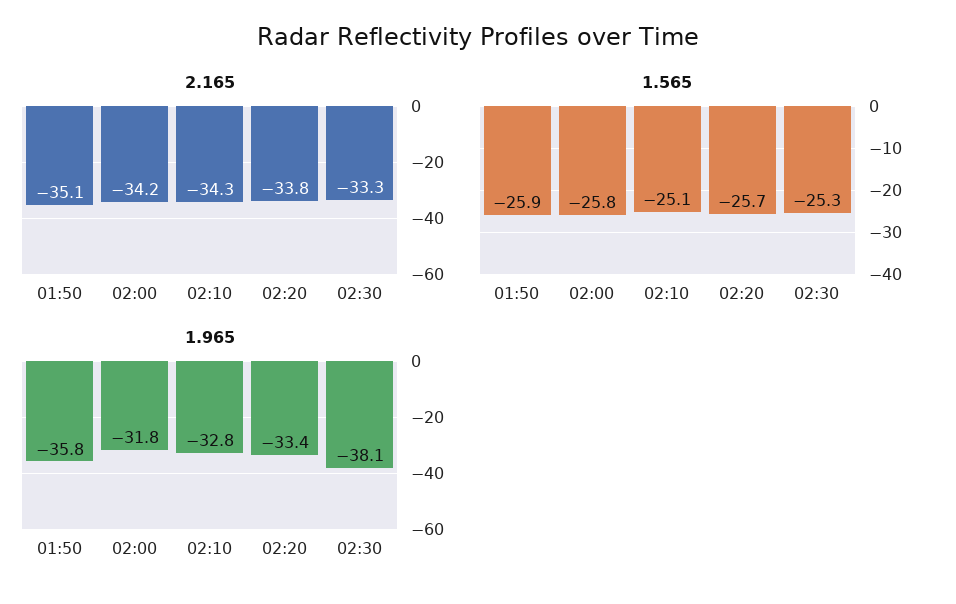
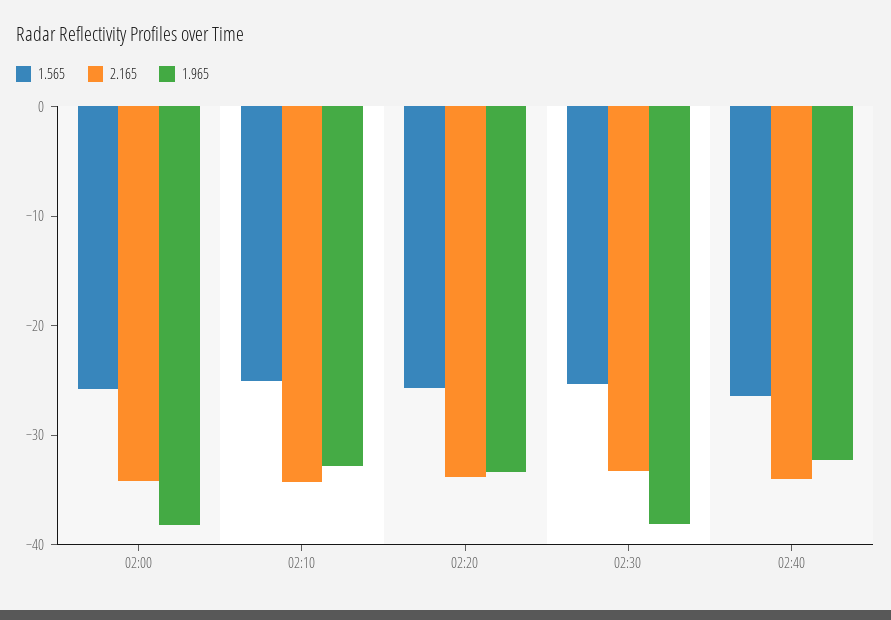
2.165, 01:50: -35.1 -> none
1.565, 01:50: -25.9 -> none
1.965, 01:50: -35.8 -> none
1.965, 02:00: -31.8 -> -38
1.565, 02:40: none -> -26
2.165, 02:40: none -> -34
1.965, 02:40: none -> -32

